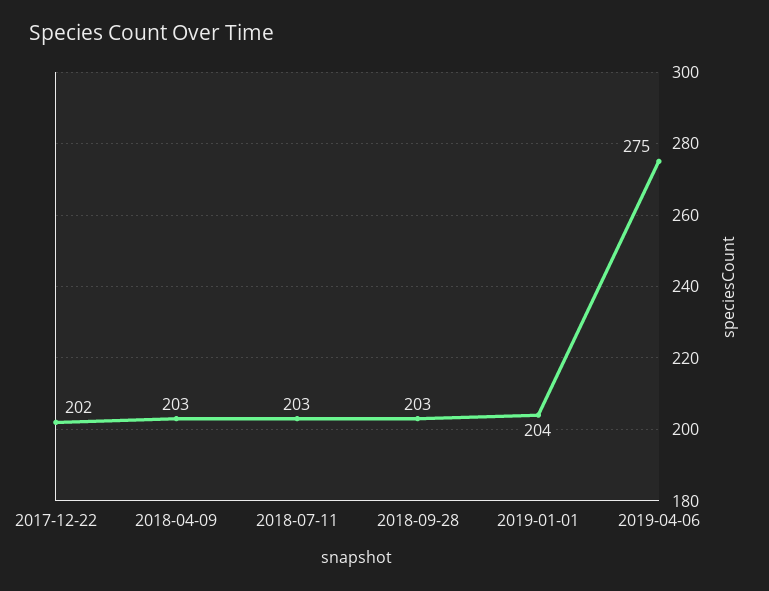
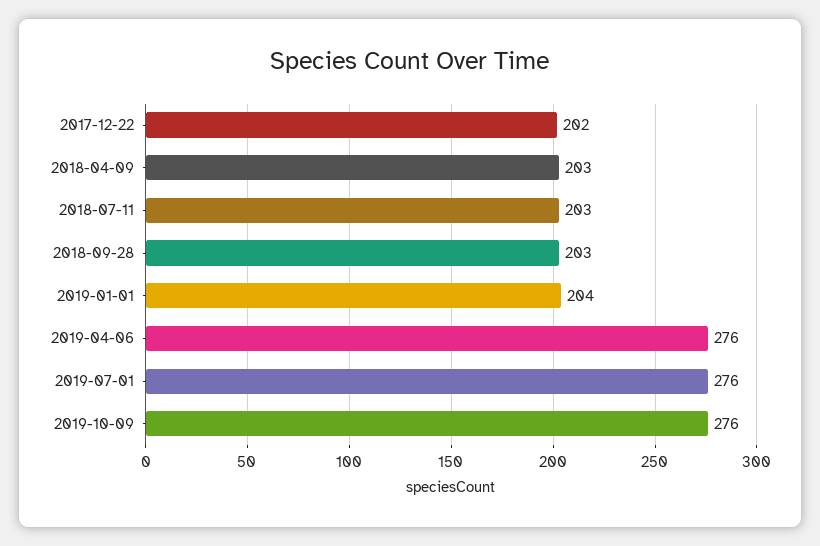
2019-04-06: 275 -> 276
2019-07-01: none -> 276
2019-10-09: none -> 276

